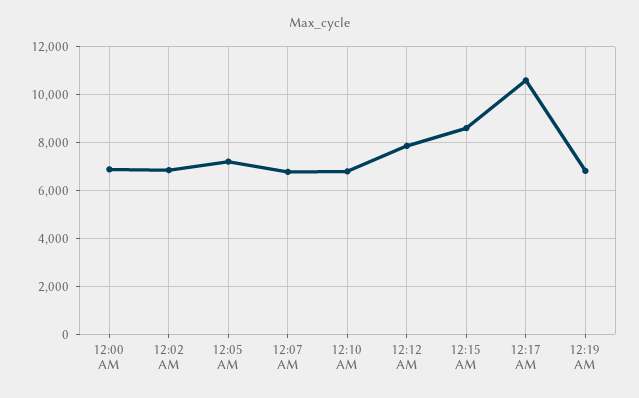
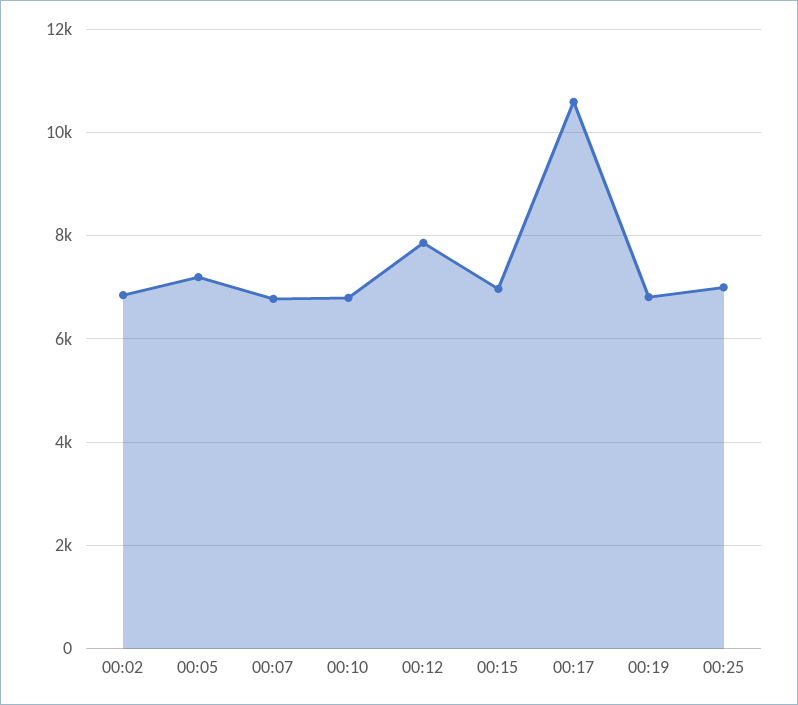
12:00 AM: 7000 -> none
12:15 AM: 8500 -> 7000
00:25: none -> 7000

